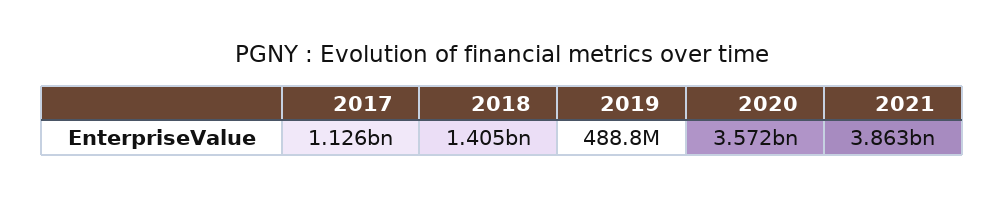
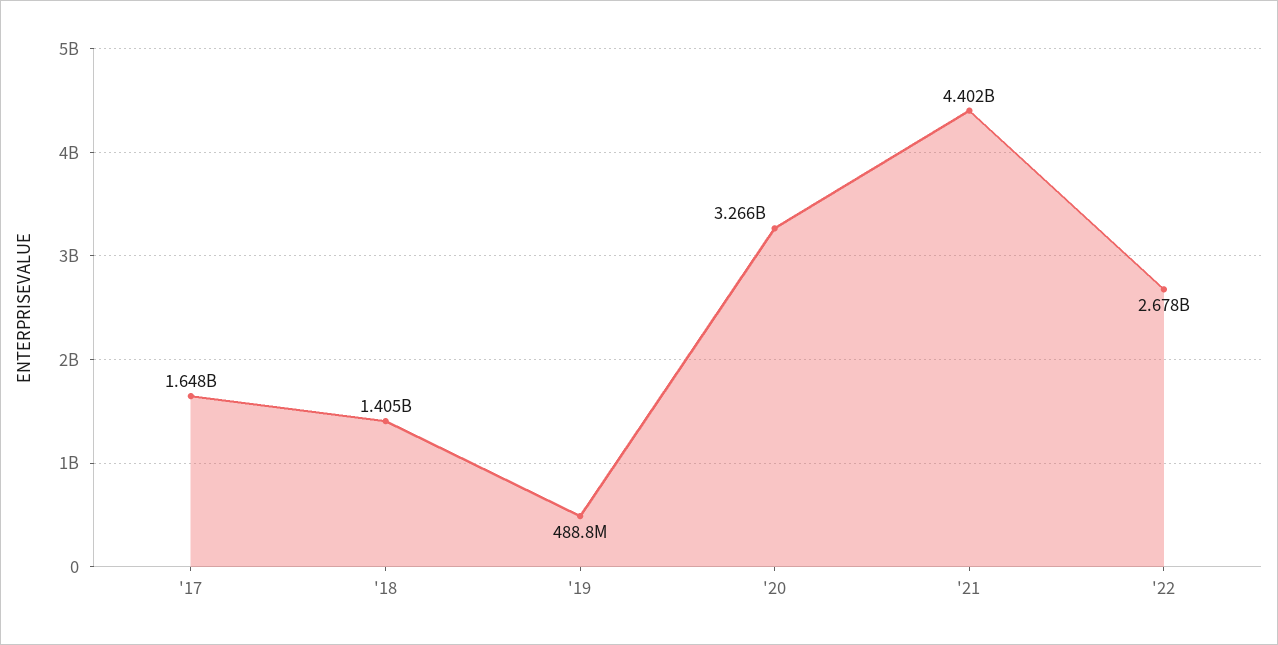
2017: 1126000000 -> 1648000000
2020: 3572000000 -> 3266000000
2021: 3863000000 -> 4402000000
'22: none -> 2678000000

